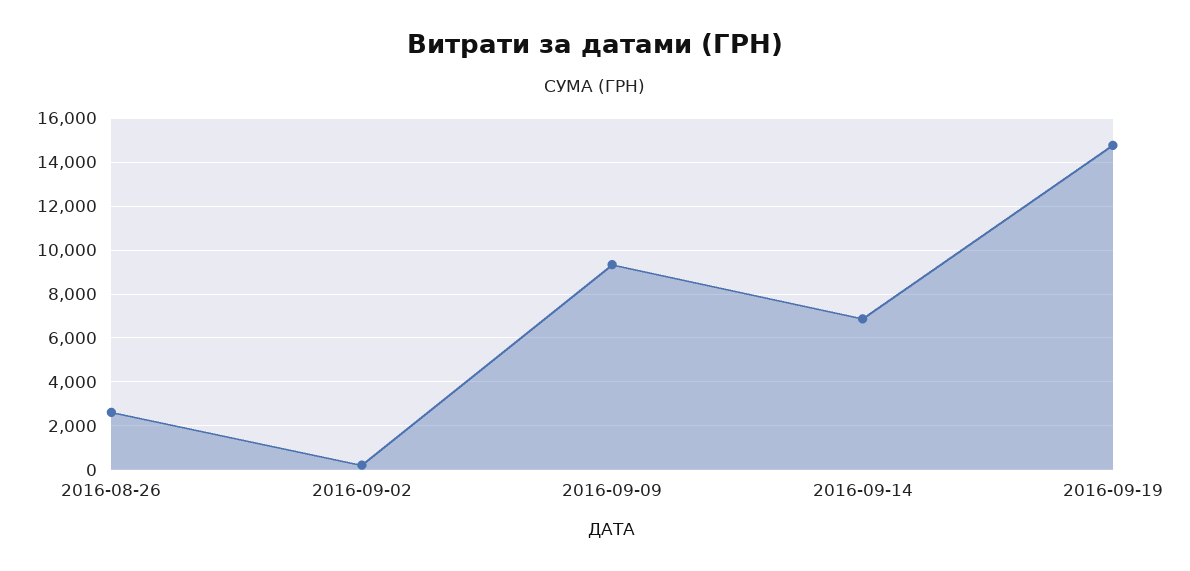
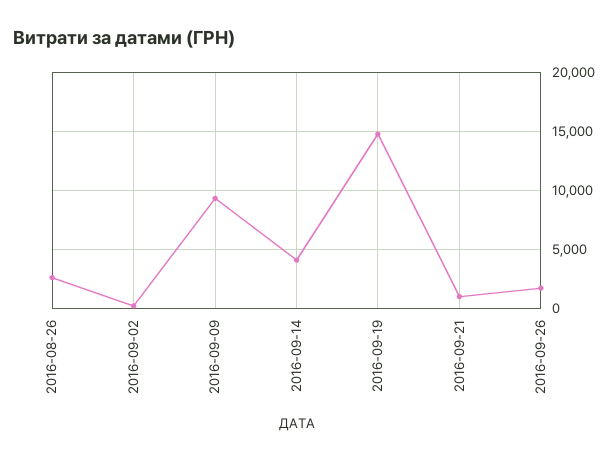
2016-09-14: 7000 -> 4000
2016-09-21: none -> 1000
2016-09-26: none -> 2000

